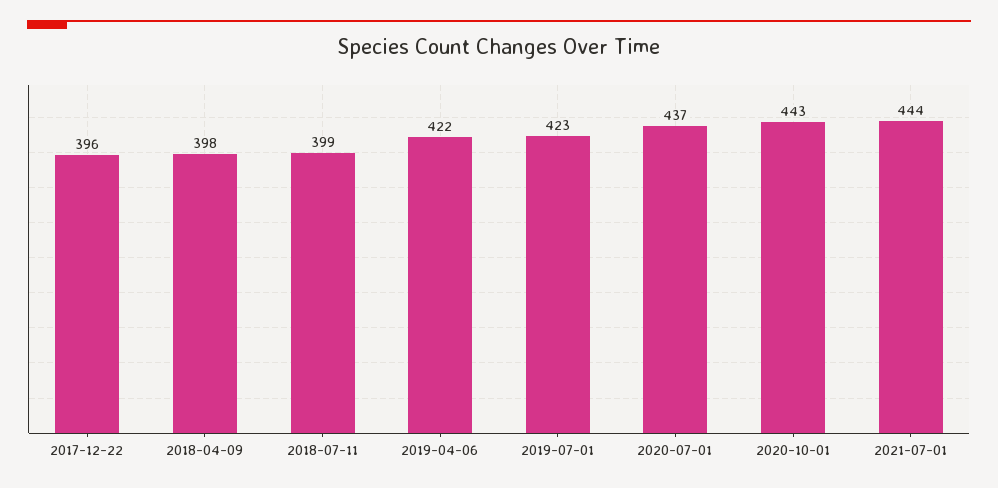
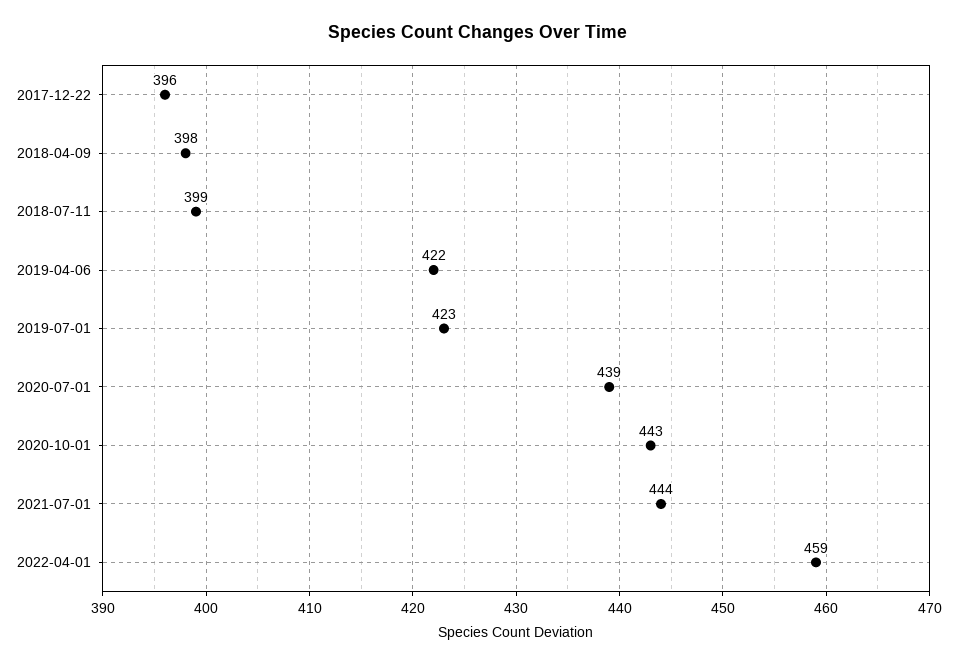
2020-07-01: 437 -> 439
2022-04-01: none -> 459

